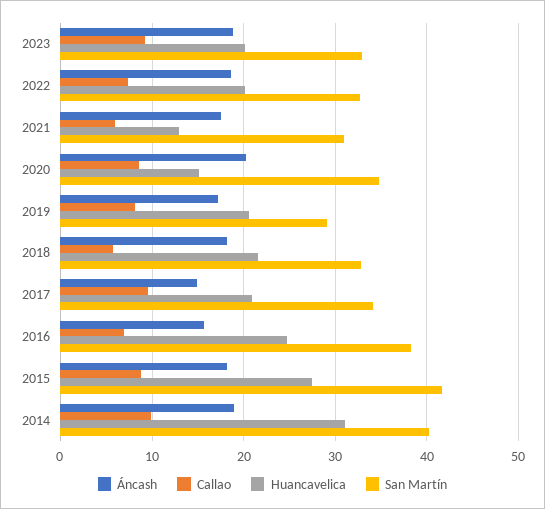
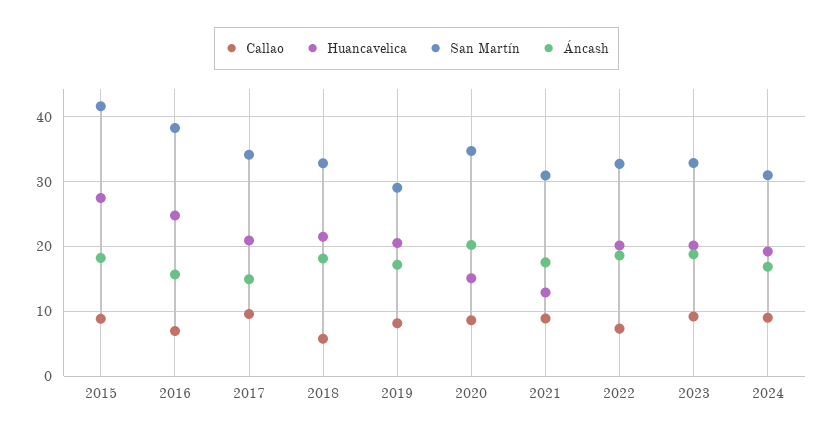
Callao, 2021: 6 -> 9
Áncash, 2014: 19 -> none
Callao, 2014: 10 -> none
Huancavelica, 2014: 31 -> none
San Martín, 2014: 40 -> none
Callao, 2024: none -> 9
Huancavelica, 2024: none -> 19
San Martín, 2024: none -> 31
Áncash, 2024: none -> 17

